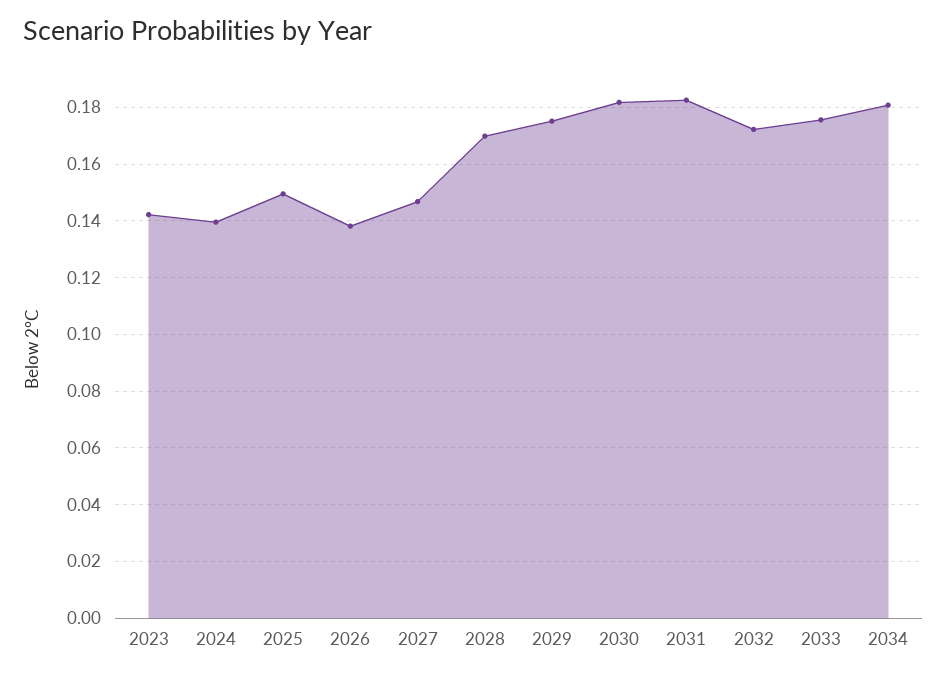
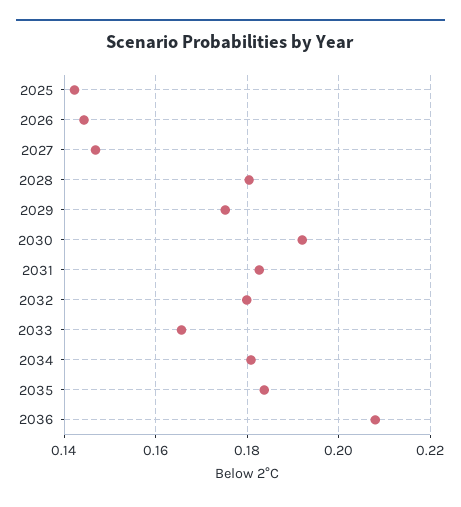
2023: 0.1425 -> none
2024: 0.14 -> none
2025: 0.15 -> 0.142
2026: 0.1375 -> 0.144
2028: 0.17 -> 0.18
2030: 0.1825 -> 0.192
2032: 0.1725 -> 0.18
2033: 0.175 -> 0.166
2035: none -> 0.184
2036: none -> 0.208

